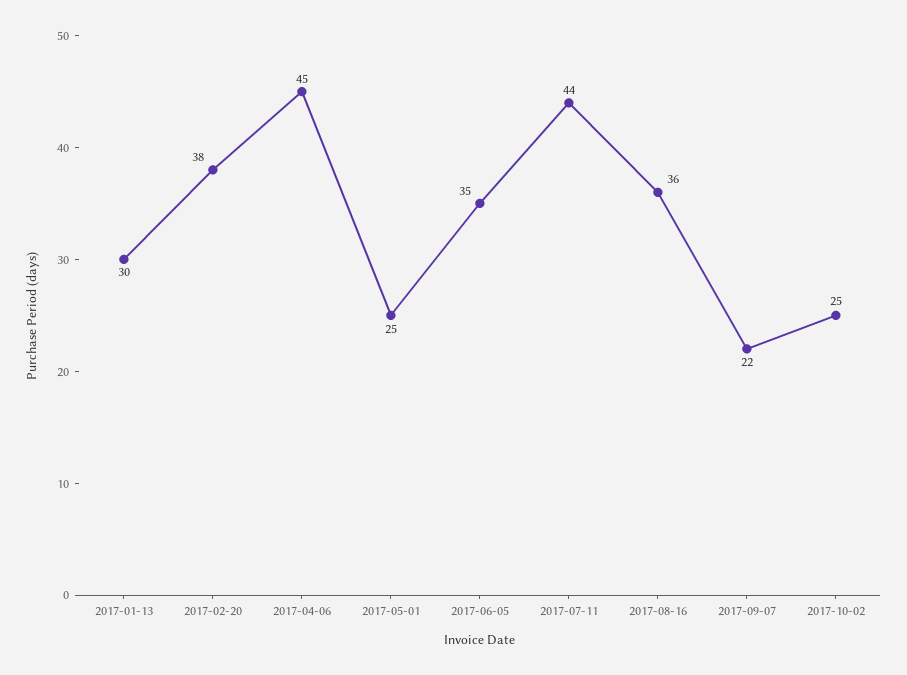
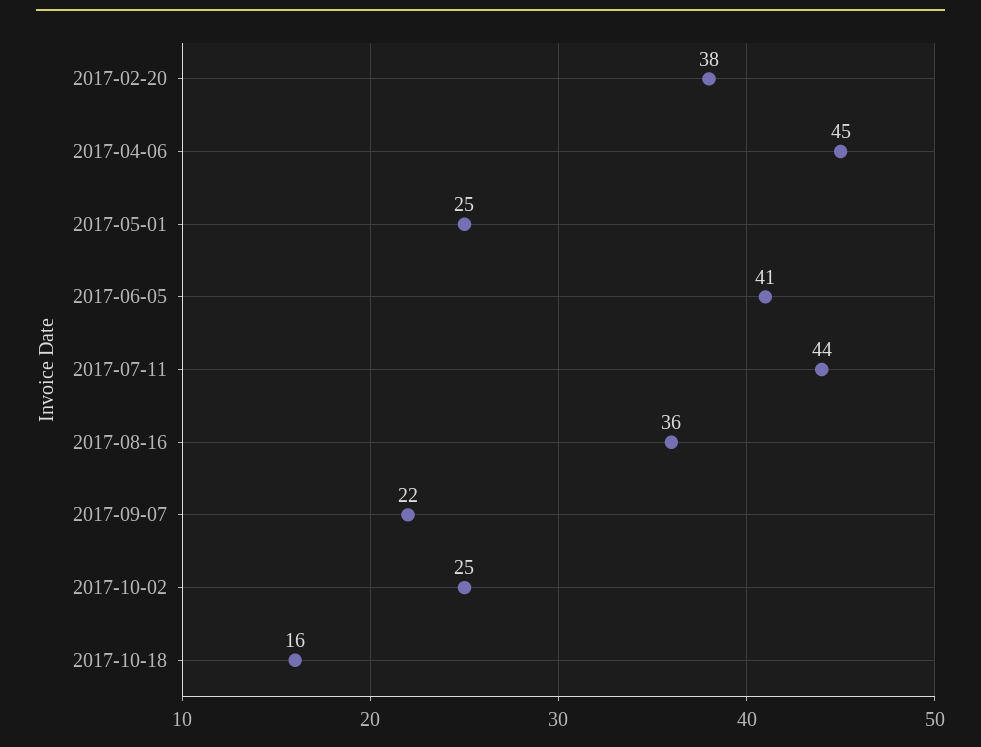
2017-01-13: 30 -> none
2017-06-05: 35 -> 41
2017-10-18: none -> 16

